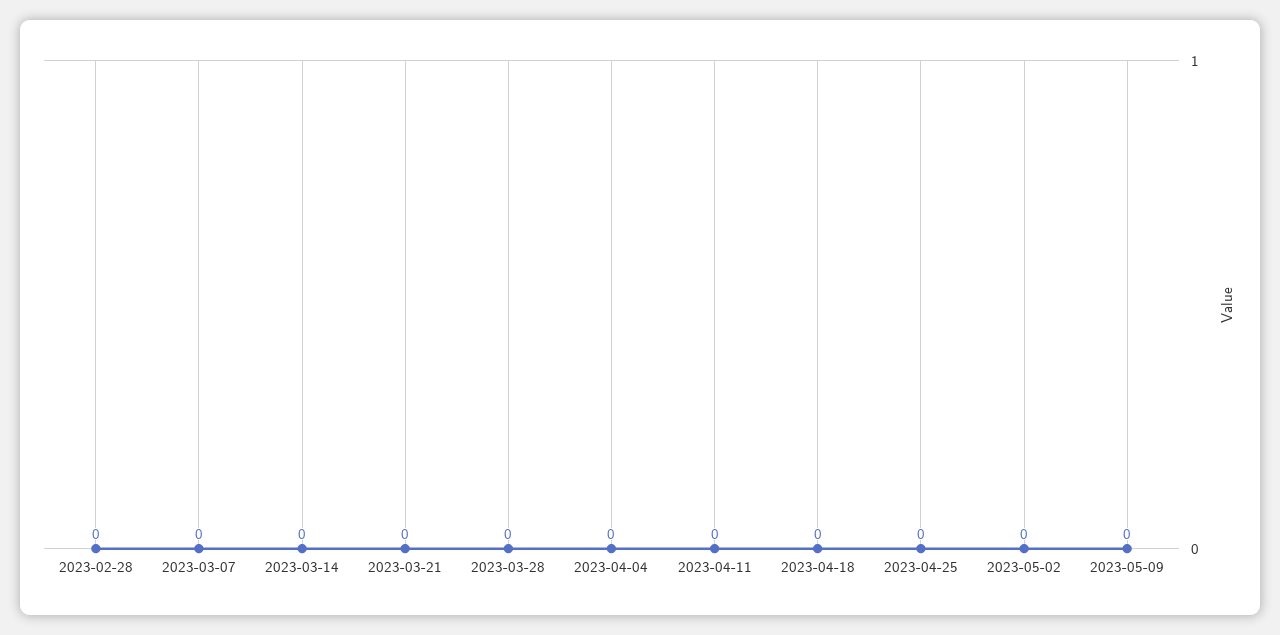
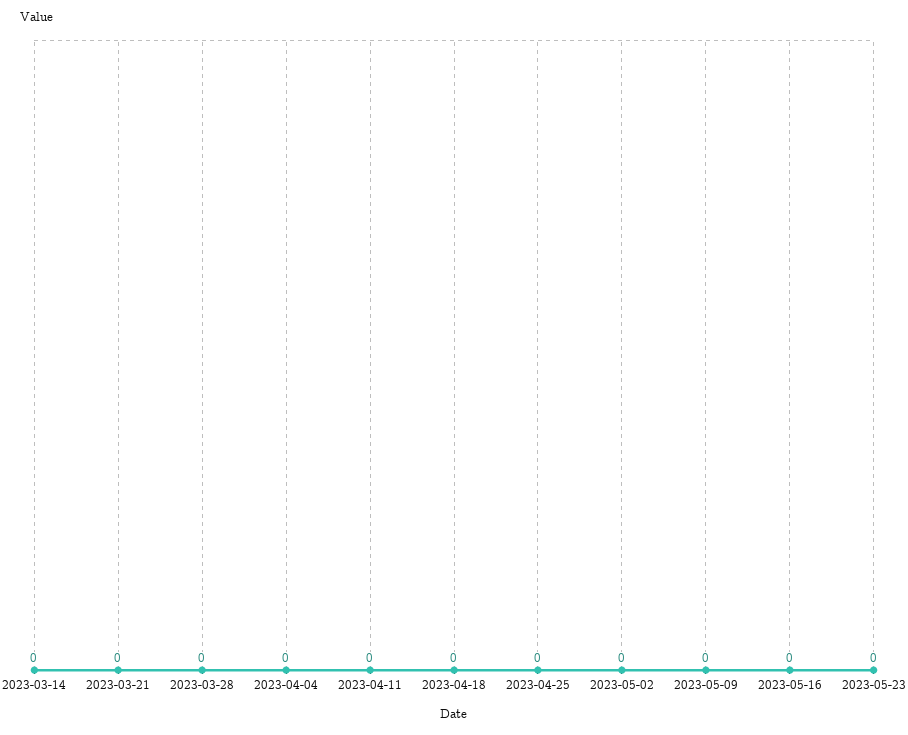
2023-02-28: 0 -> none
2023-03-07: 0 -> none
2023-05-16: none -> 0
2023-05-23: none -> 0

